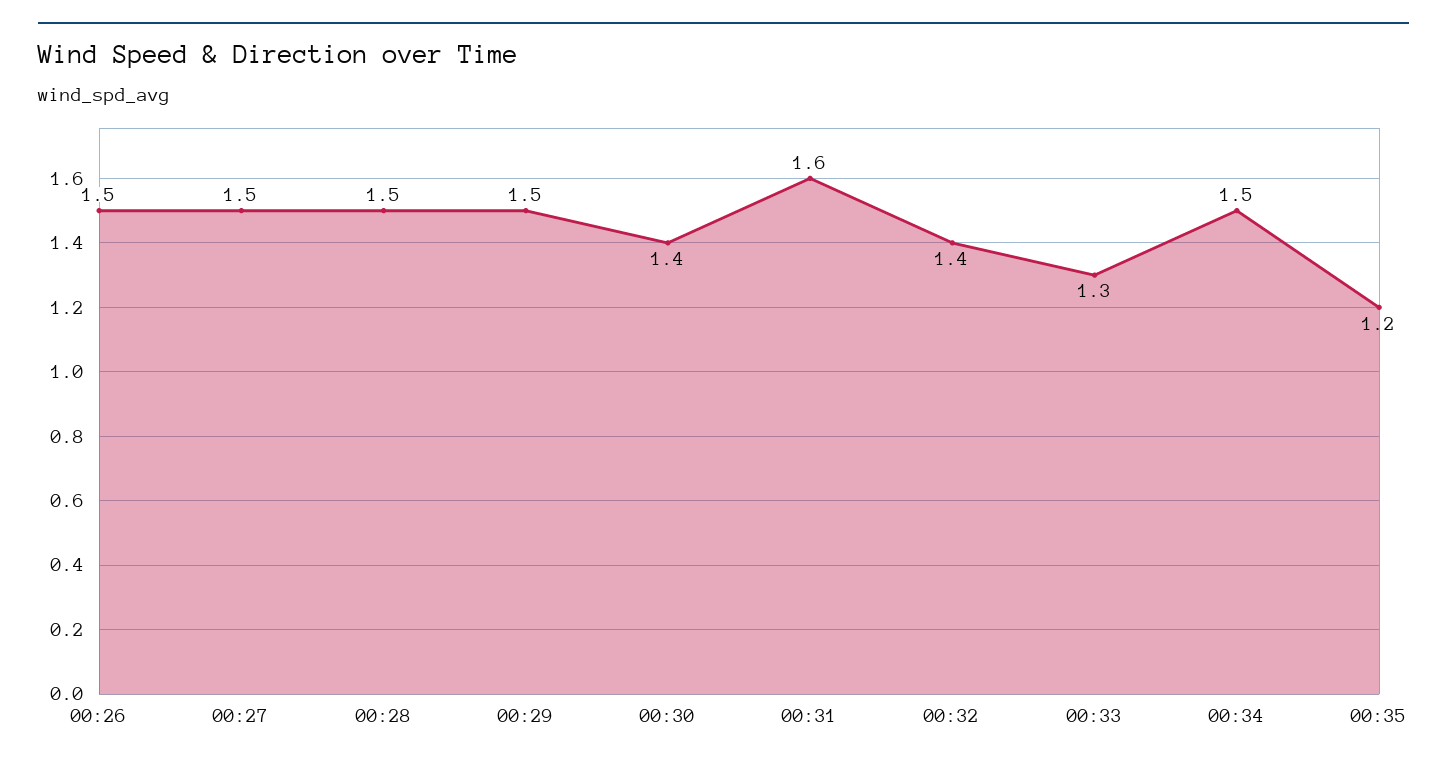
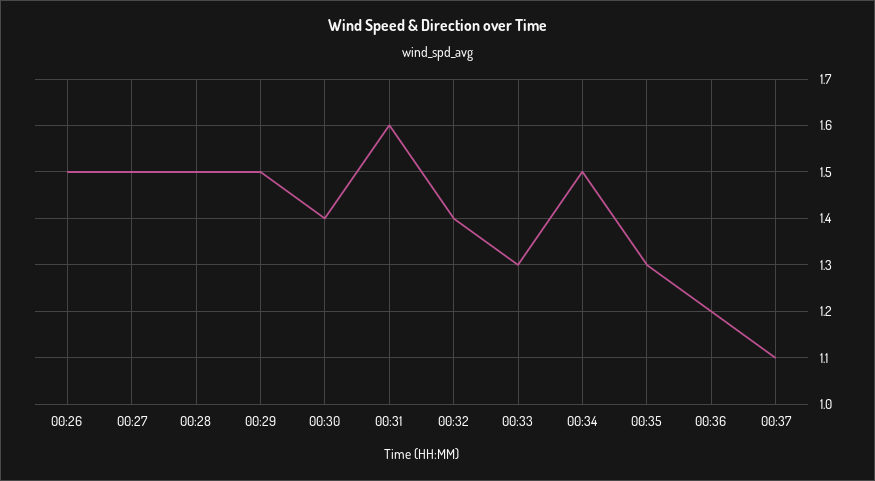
00:35: 1.2 -> 1.3
00:36: none -> 1.2
00:37: none -> 1.1

